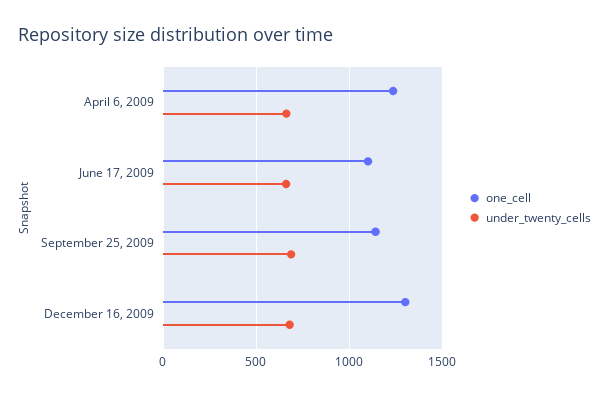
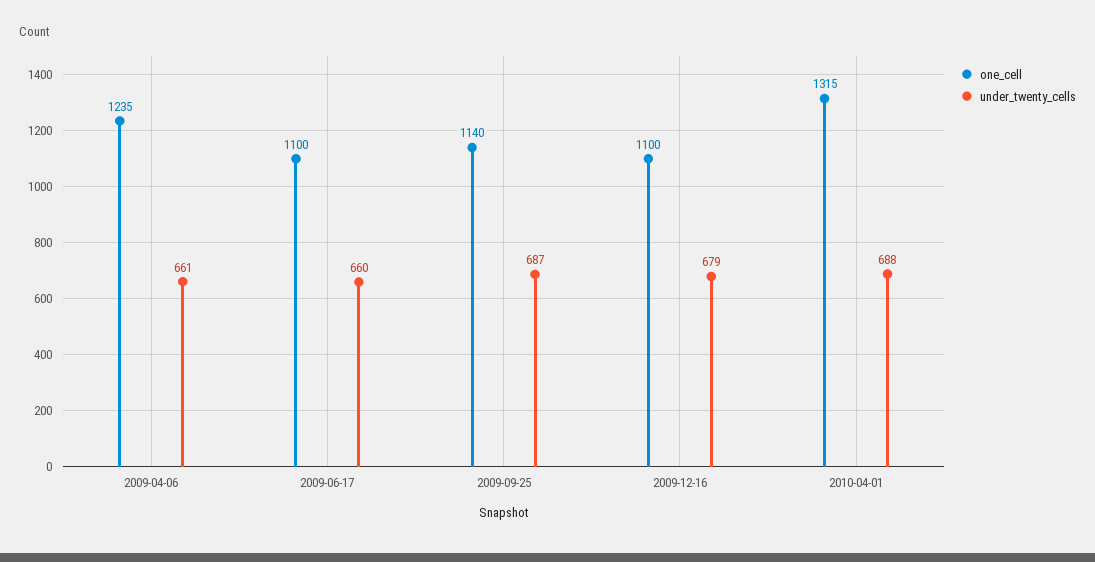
one_cell, December 16, 2009: 1300 -> 1100
one_cell, 2010-04-01: none -> 1315
under_twenty_cells, 2010-04-01: none -> 688

